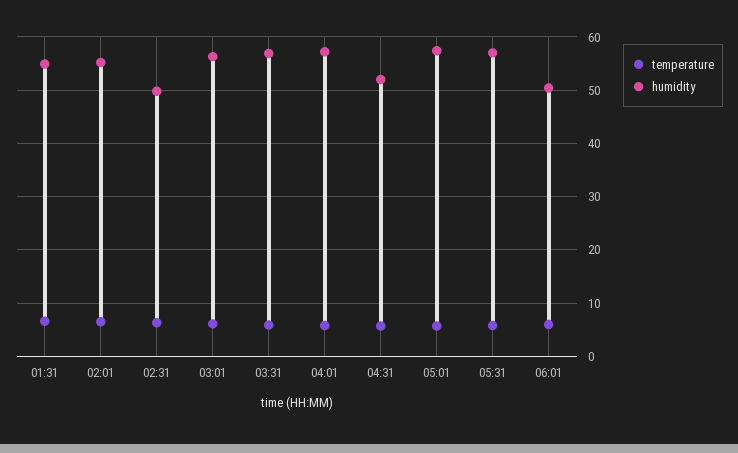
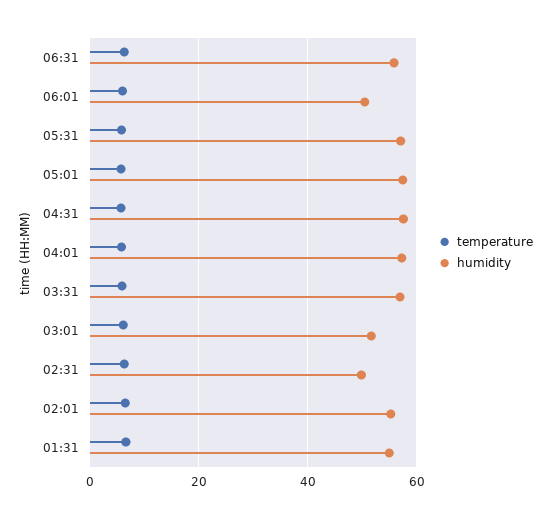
humidity, 03:01: 56 -> 52
humidity, 04:31: 52 -> 58
temperature, 06:31: none -> 6
humidity, 06:31: none -> 56

